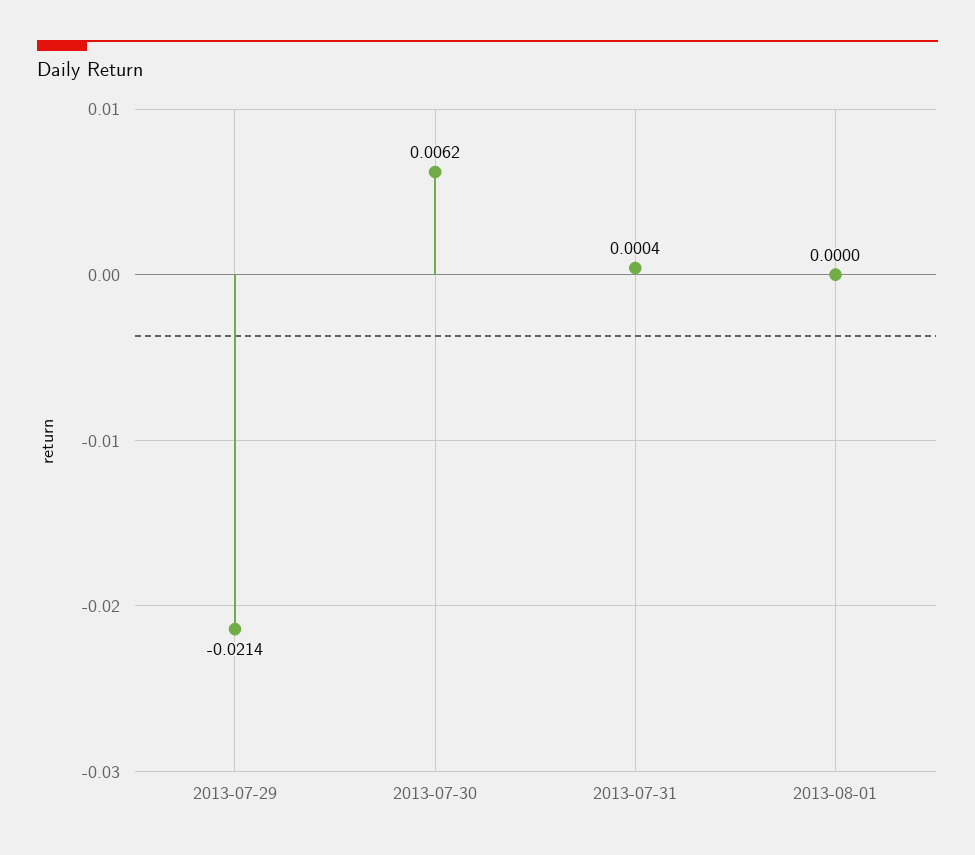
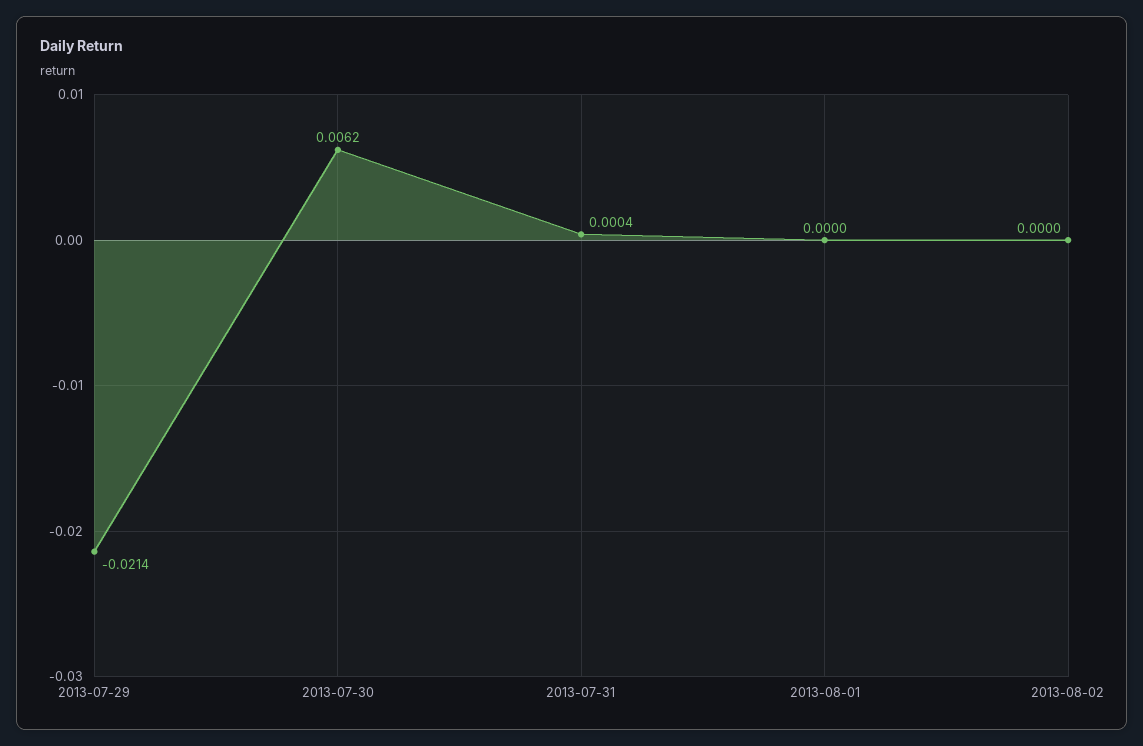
2013-08-02: none -> 0

